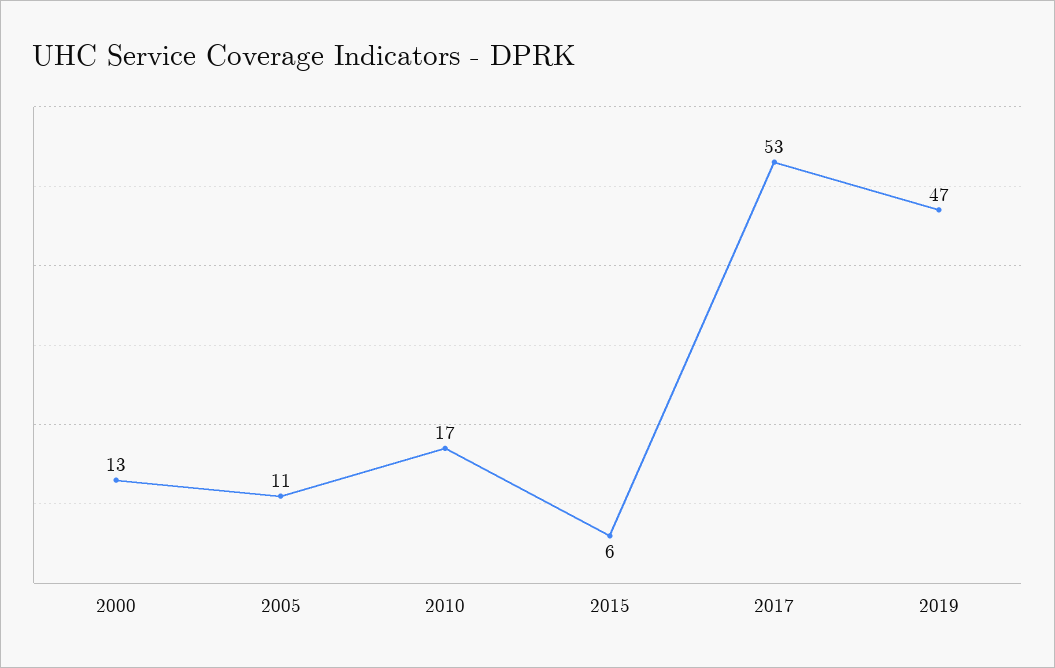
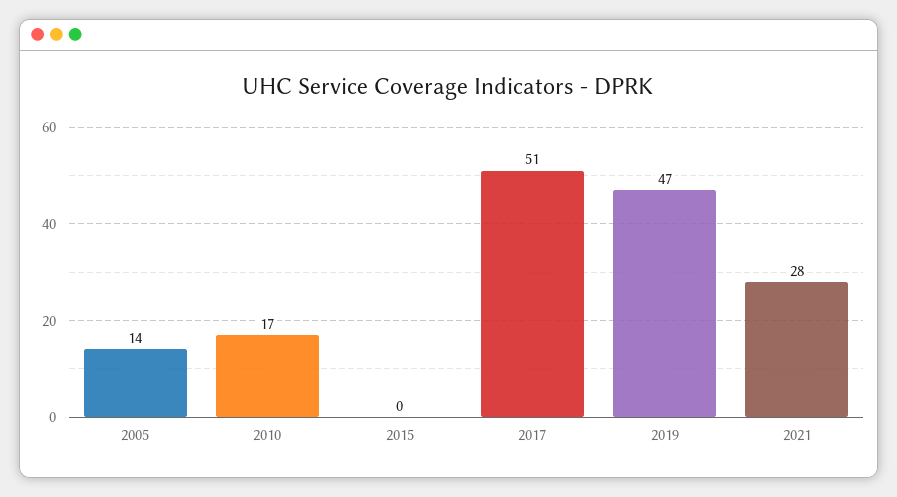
2000: 13 -> none
2005: 11 -> 14
2015: 6 -> 0
2017: 53 -> 51
2021: none -> 28

